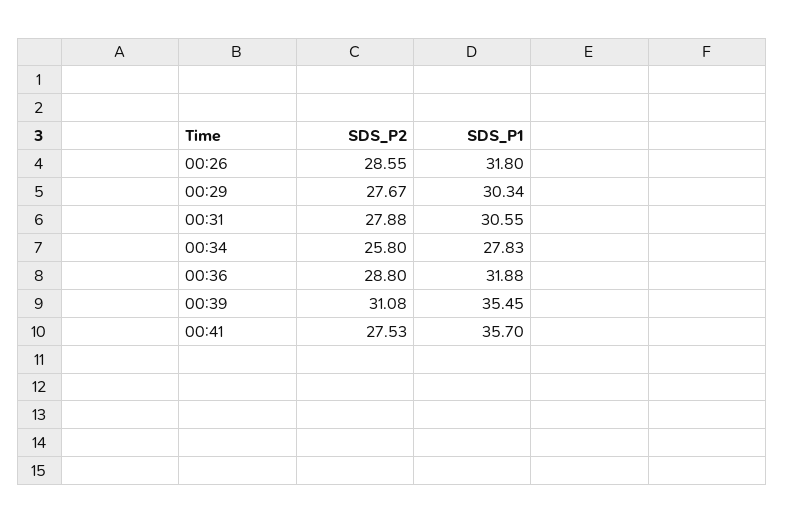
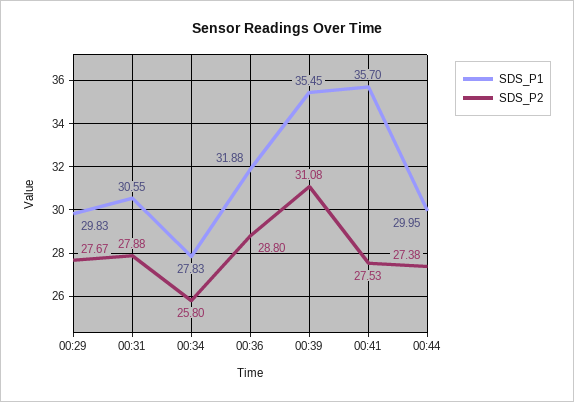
SDS_P2, 00:26: 28.55 -> none
SDS_P1, 00:26: 31.8 -> none
SDS_P1, 00:29: 30.34 -> 29.83
SDS_P1, 00:44: none -> 29.95
SDS_P2, 00:44: none -> 27.38

